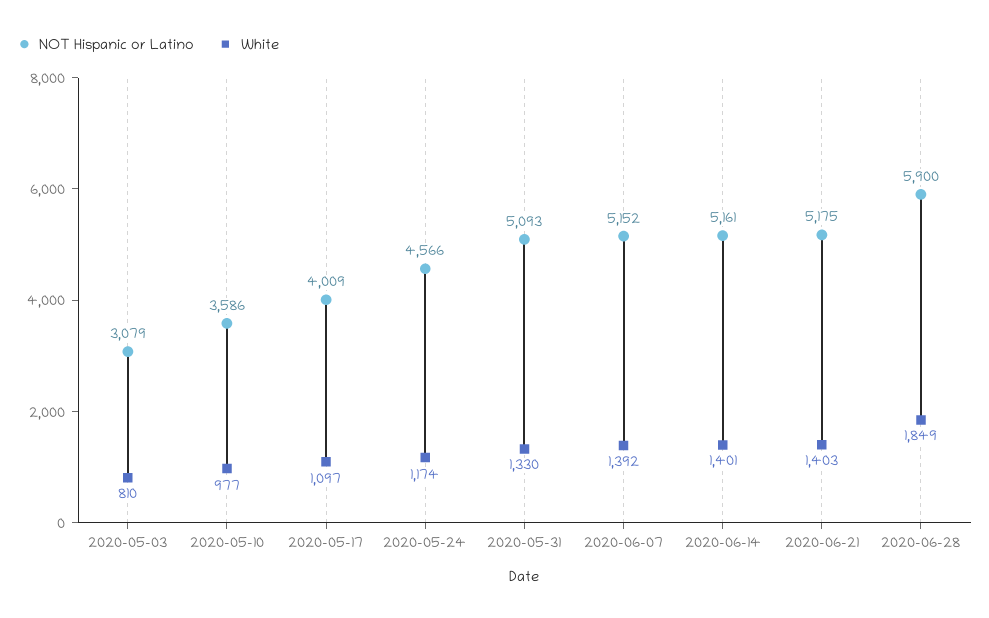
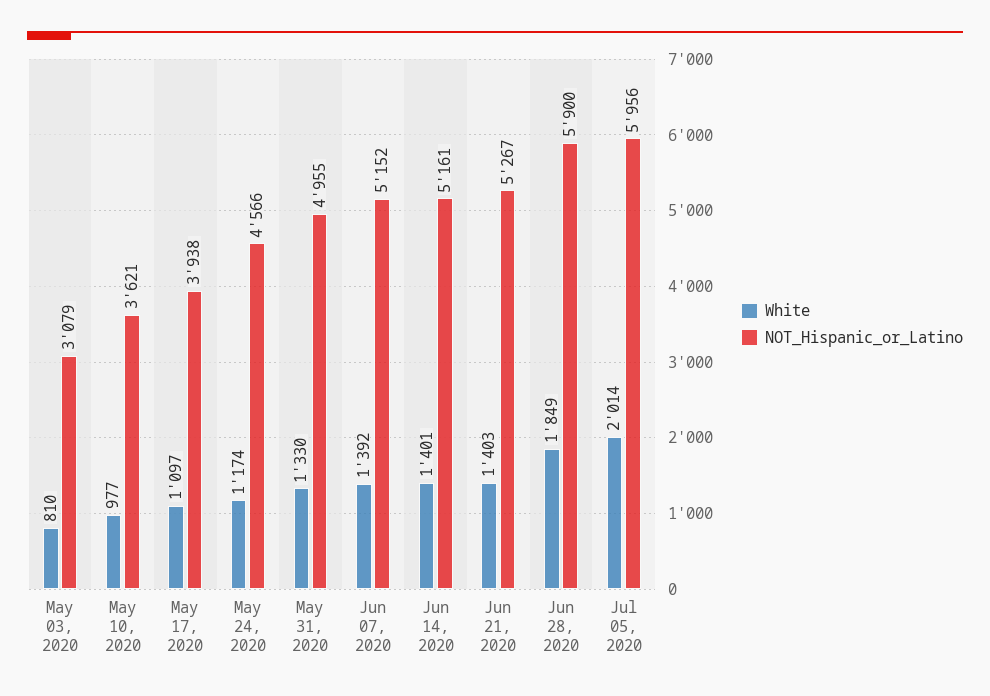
NOT Hispanic or Latino, 2020-05-10: 3586 -> 3621
NOT Hispanic or Latino, 2020-05-17: 4009 -> 3938
NOT Hispanic or Latino, 2020-05-31: 5093 -> 4955
NOT Hispanic or Latino, 2020-06-21: 5175 -> 5267
White, Jul 05, 2020: none -> 2014
NOT Hispanic or Latino, Jul 05, 2020: none -> 5956

